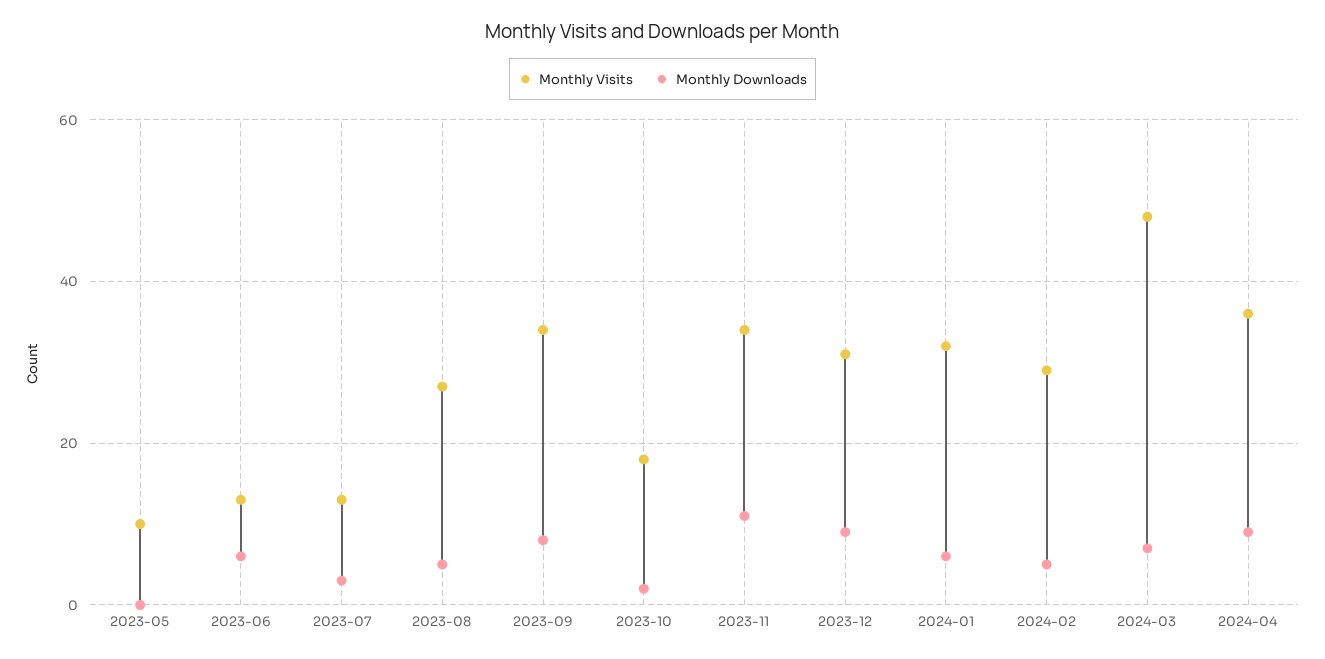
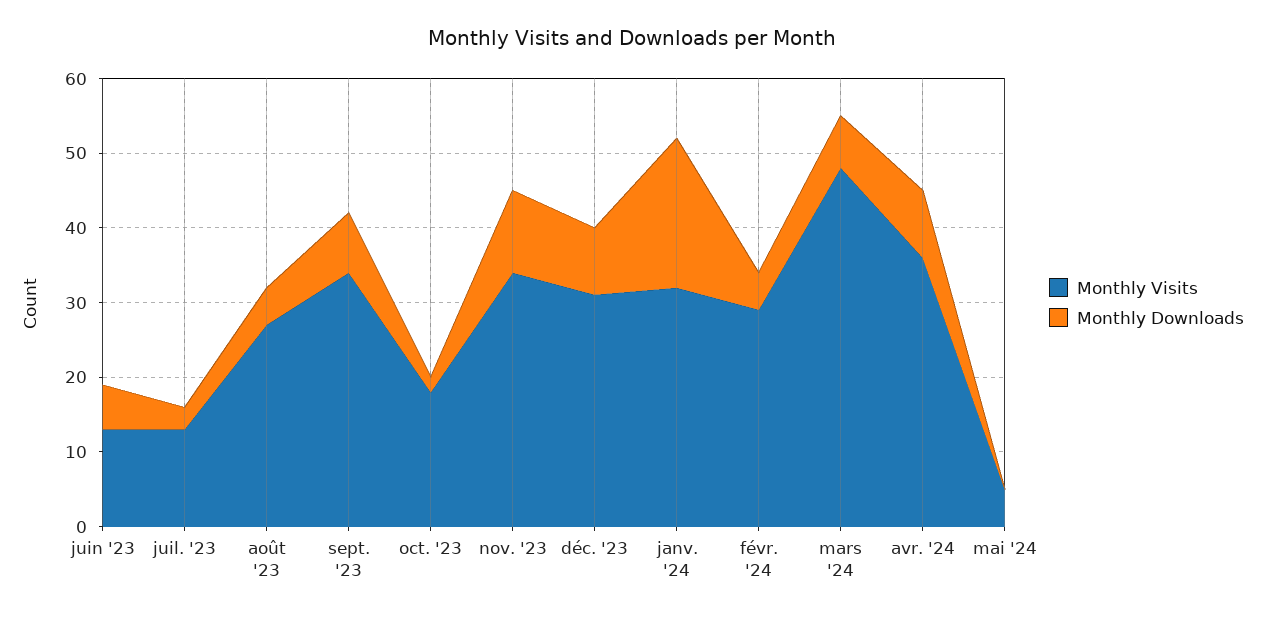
Monthly Visits, 2023-05: 10 -> none
Monthly Downloads, 2023-05: 0 -> none
Monthly Downloads, 2024-01: 5 -> 20
Monthly Visits, mai '24: none -> 5
Monthly Downloads, mai '24: none -> 0

